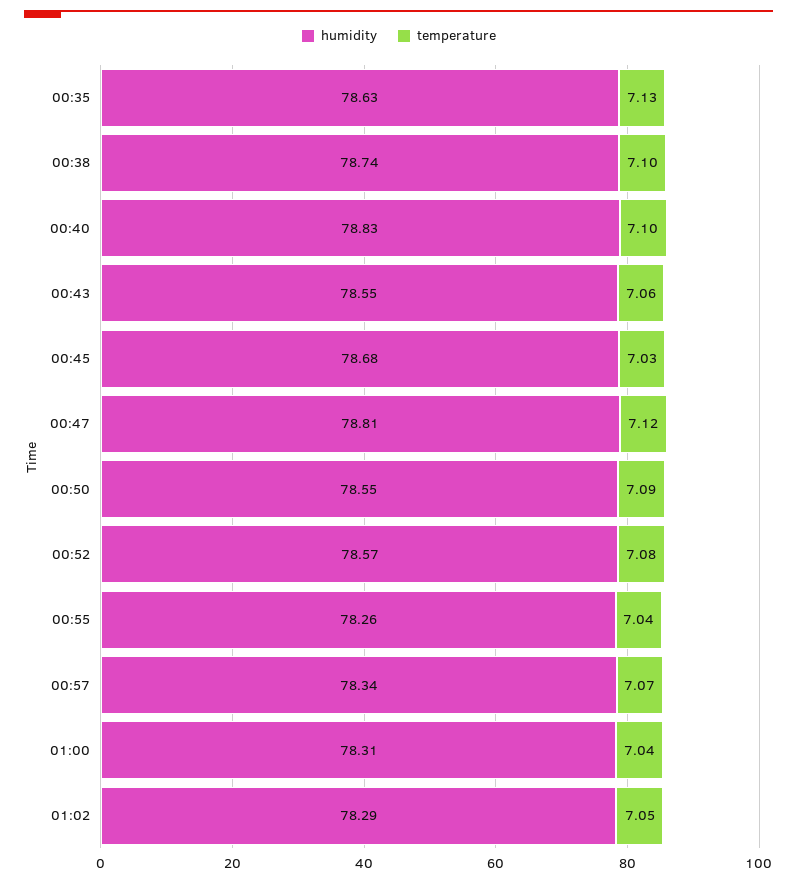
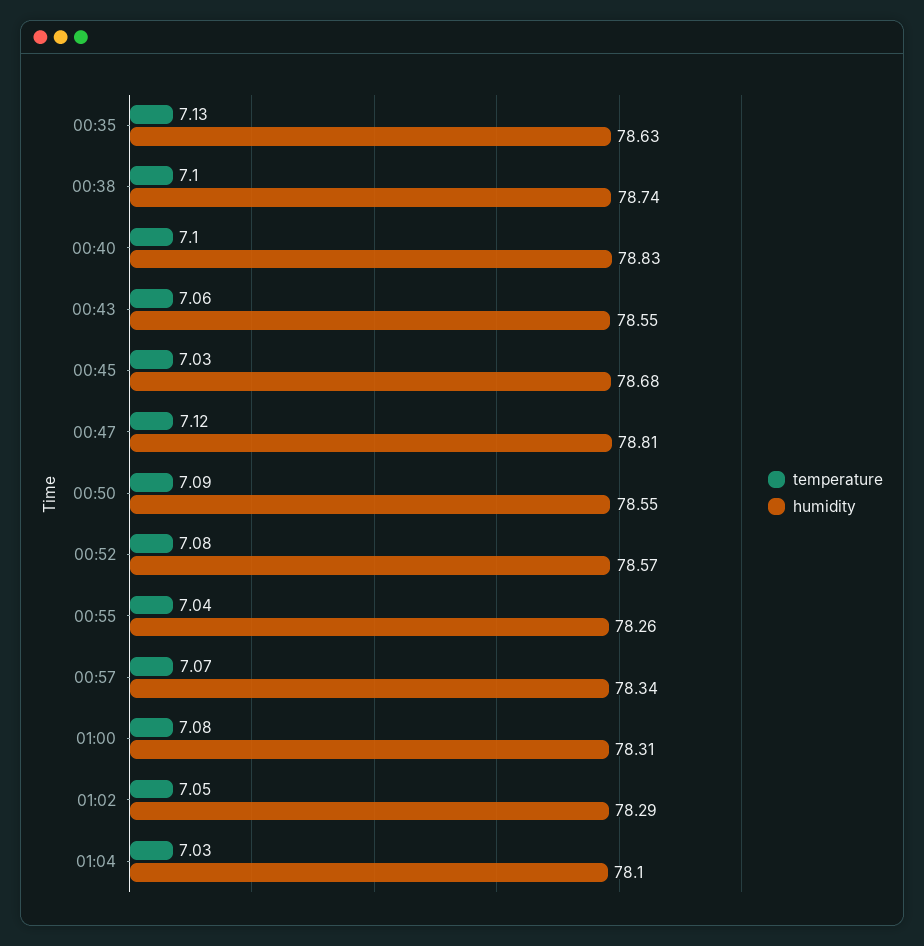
temperature, 01:00: 7.04 -> 7.08
temperature, 01:04: none -> 7.03
humidity, 01:04: none -> 78.1

